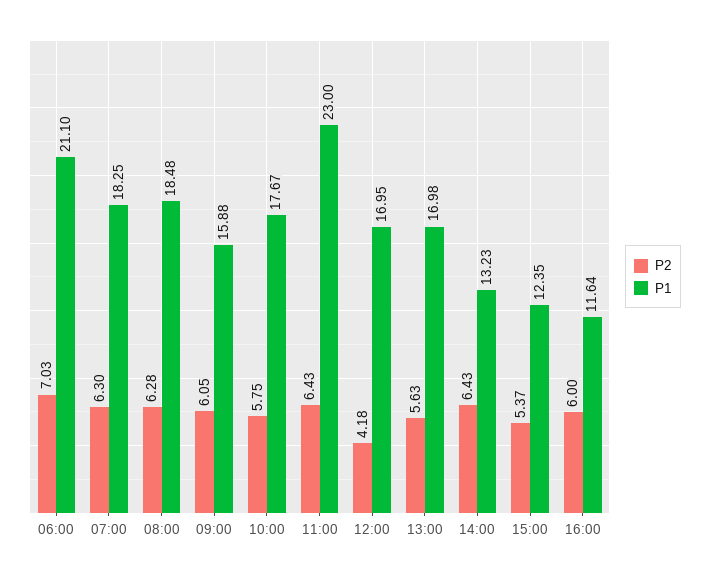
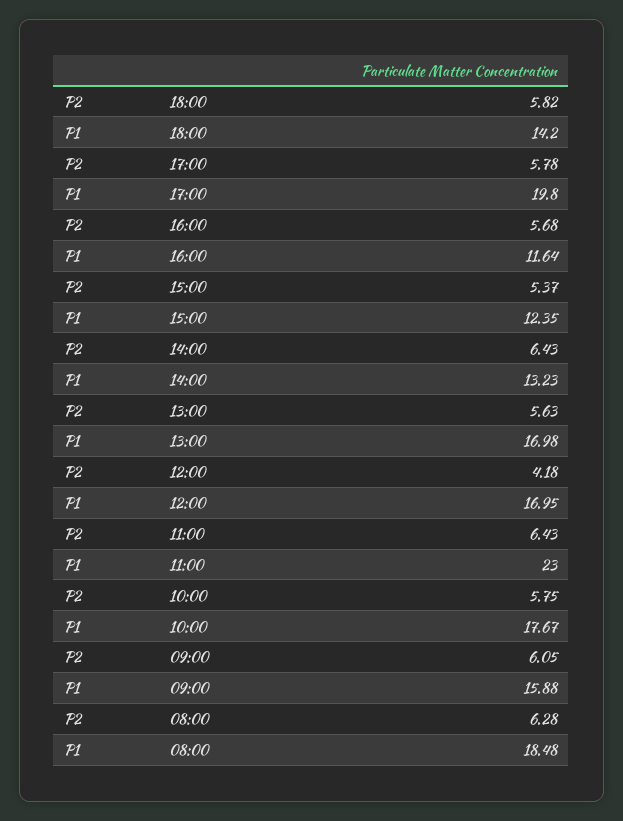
P2, 06:00: 7.03 -> none
P1, 06:00: 21.1 -> none
P2, 07:00: 6.3 -> none
P1, 07:00: 18.25 -> none
P2, 16:00: 6 -> 5.68
P2, 18:00: none -> 5.82
P1, 18:00: none -> 14.2
P2, 17:00: none -> 5.78
P1, 17:00: none -> 19.8

